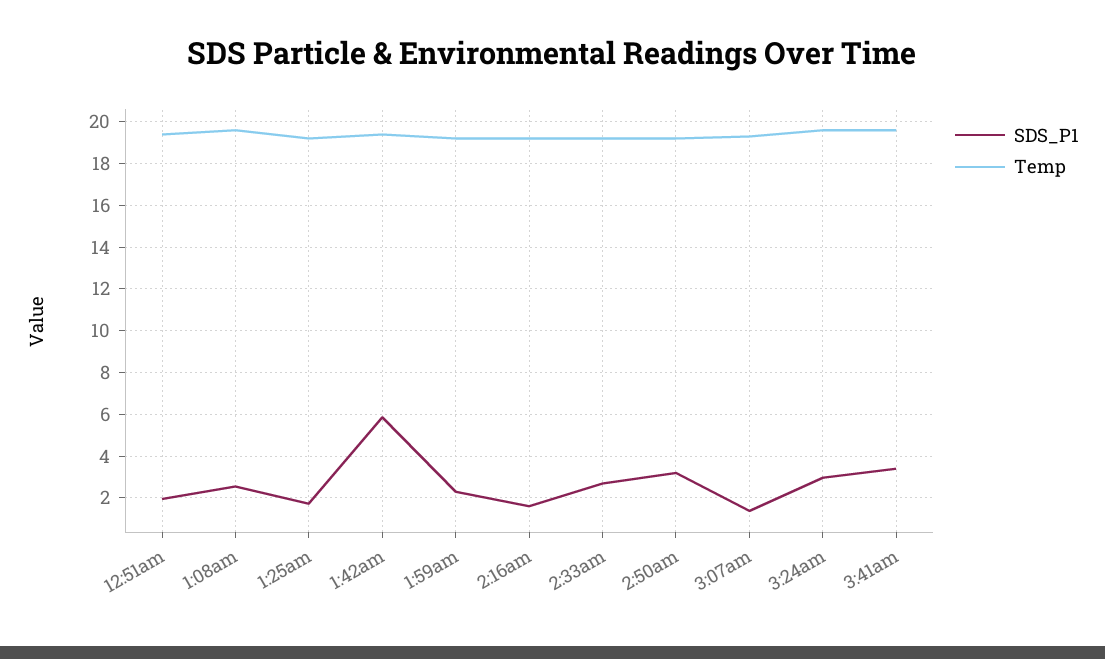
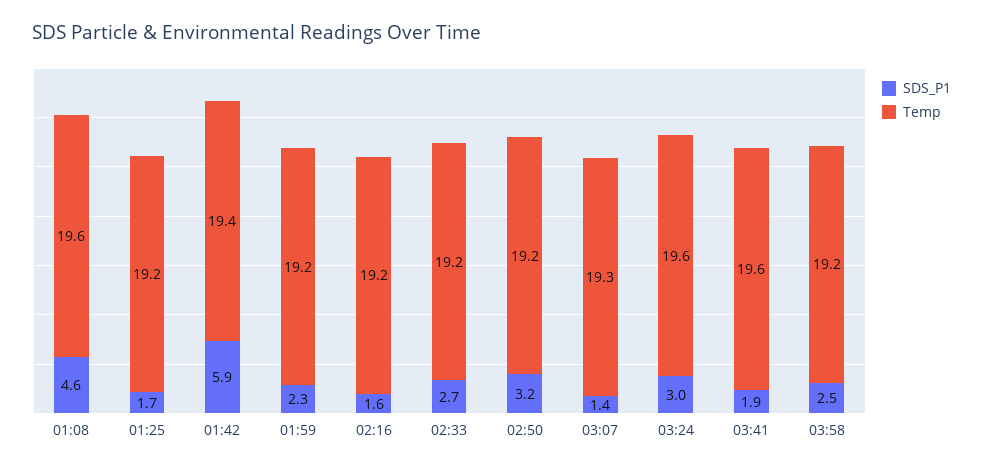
SDS_P1, 12:51am: 2 -> none
Temp, 12:51am: 19.5 -> none
SDS_P1, 1:08am: 2.5 -> 4.6
SDS_P1, 3:41am: 3.5 -> 1.9
SDS_P1, 03:58: none -> 2.5
Temp, 03:58: none -> 19.2

